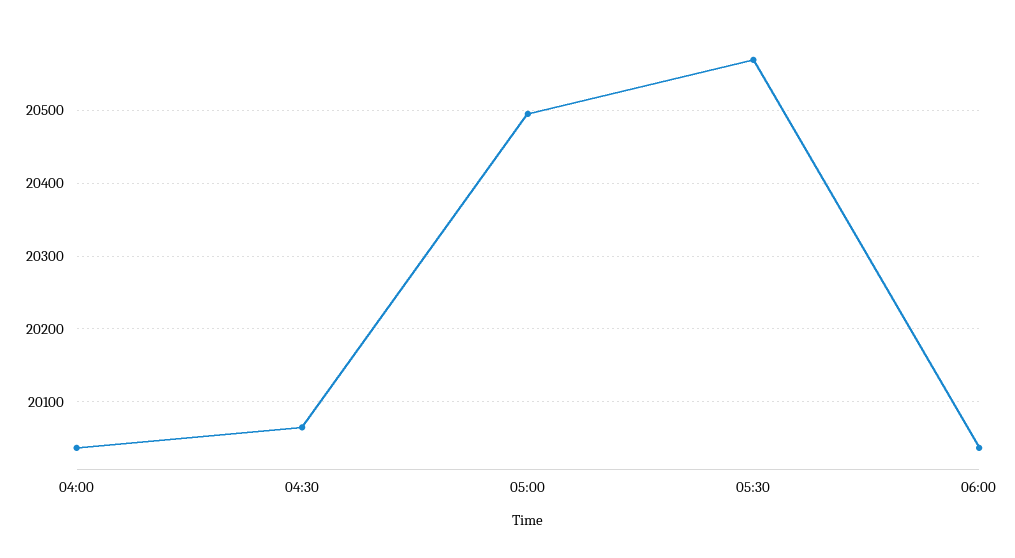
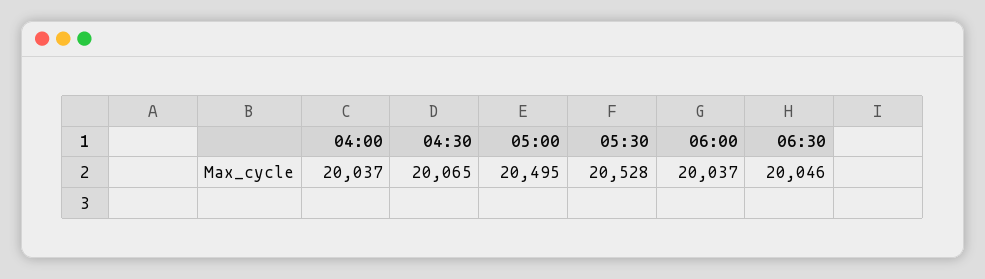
05:30: 20570 -> 20528
06:30: none -> 20046

